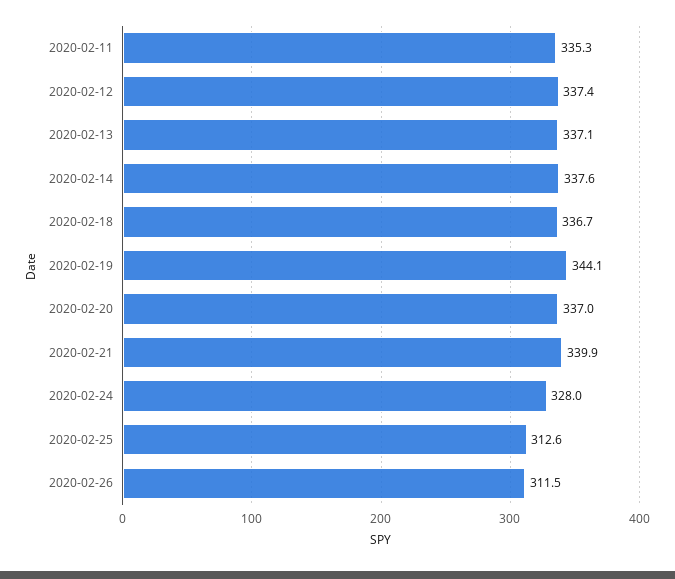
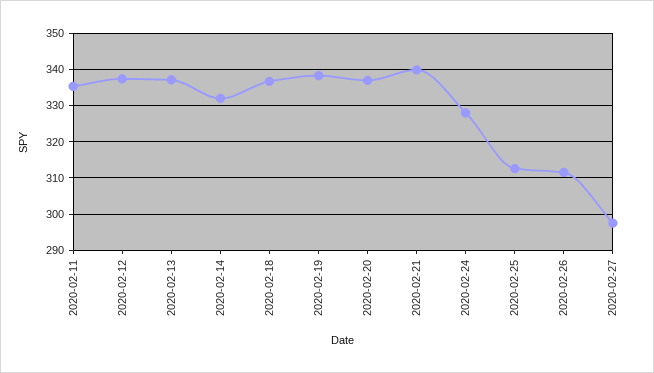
2020-02-14: 337.6 -> 332
2020-02-19: 344.1 -> 338
2020-02-27: none -> 298

